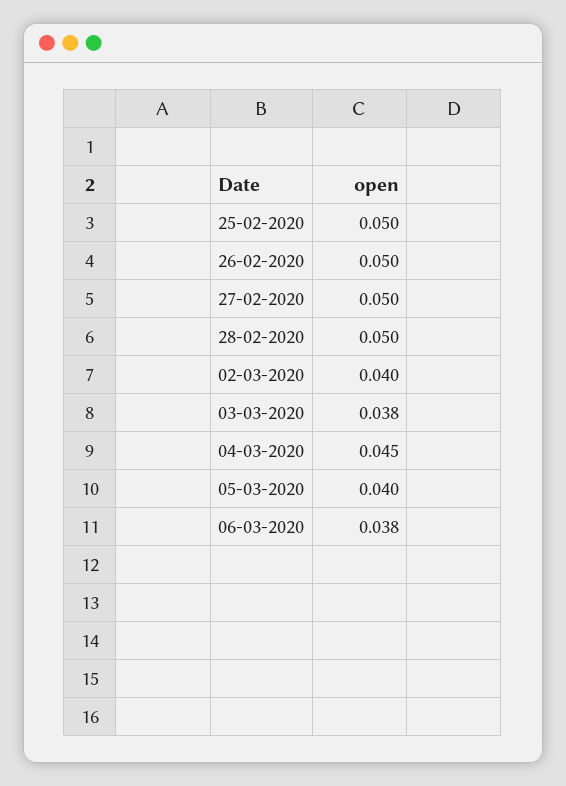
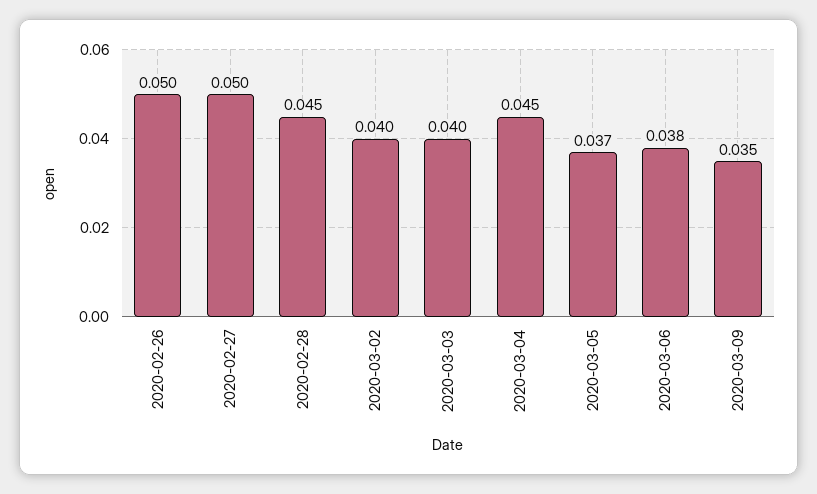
25-02-2020: 0.05 -> none
28-02-2020: 0.05 -> 0.045
03-03-2020: 0.038 -> 0.04
05-03-2020: 0.04 -> 0.037
2020-03-09: none -> 0.035

